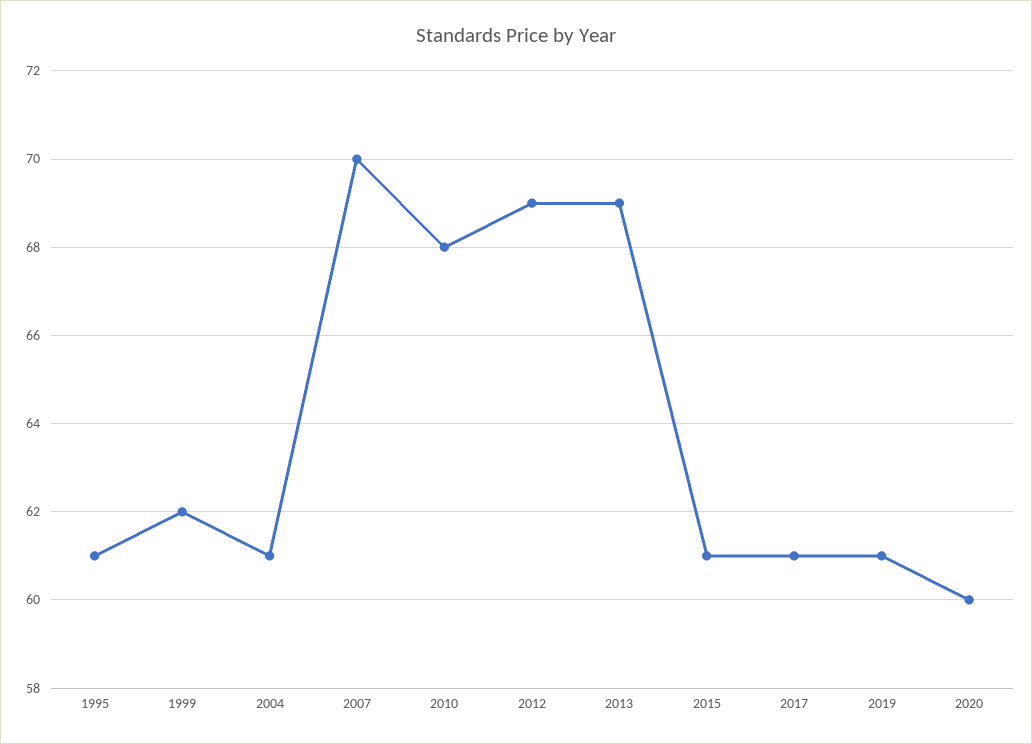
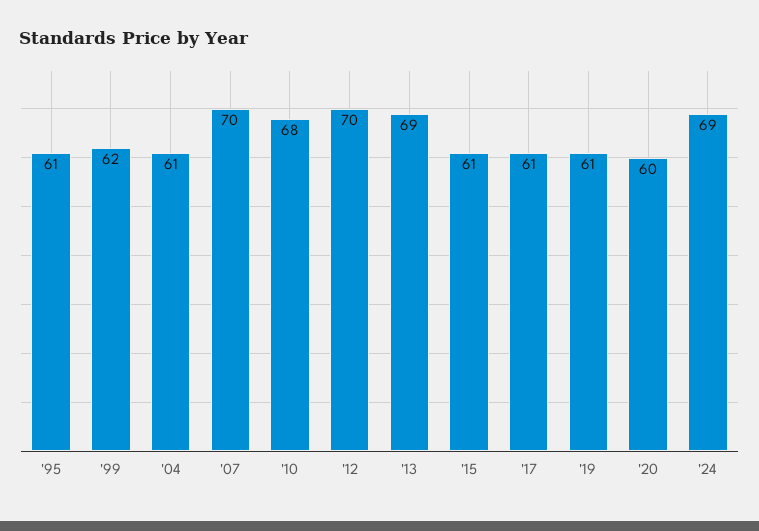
2012: 69 -> 70
'24: none -> 69

